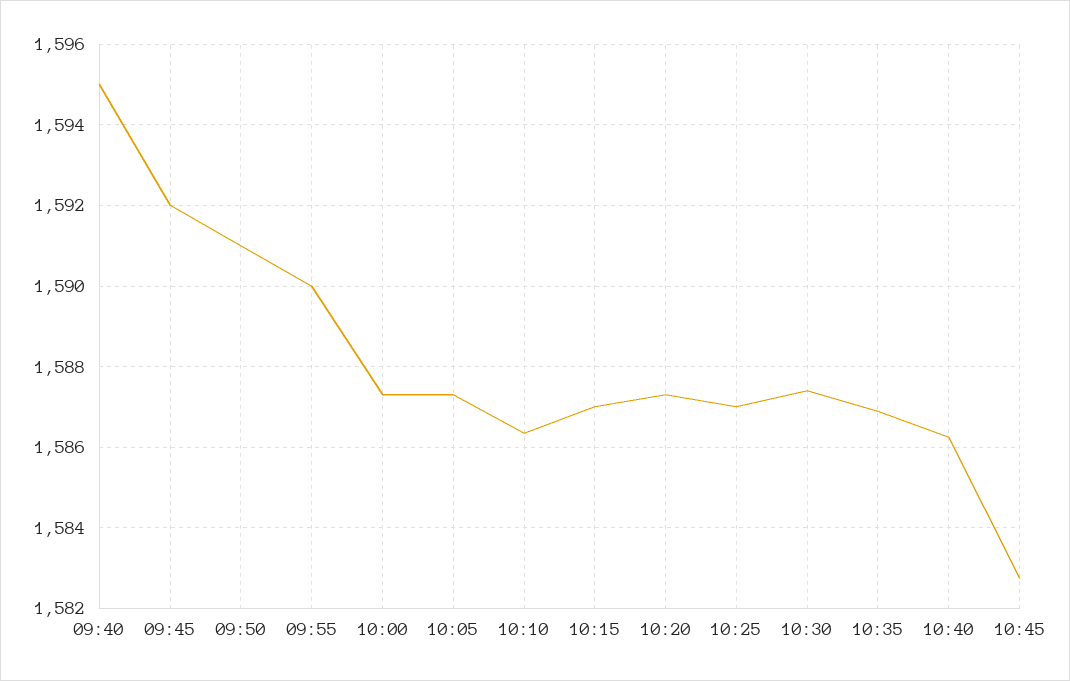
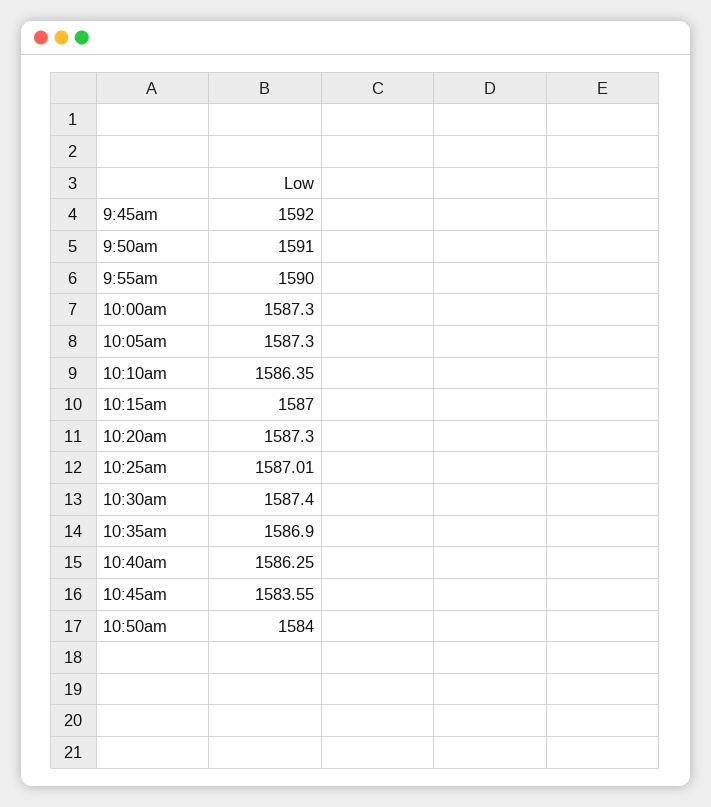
09:40: 1595 -> none
10:45: 1582.8 -> 1583.55
10:50am: none -> 1584

